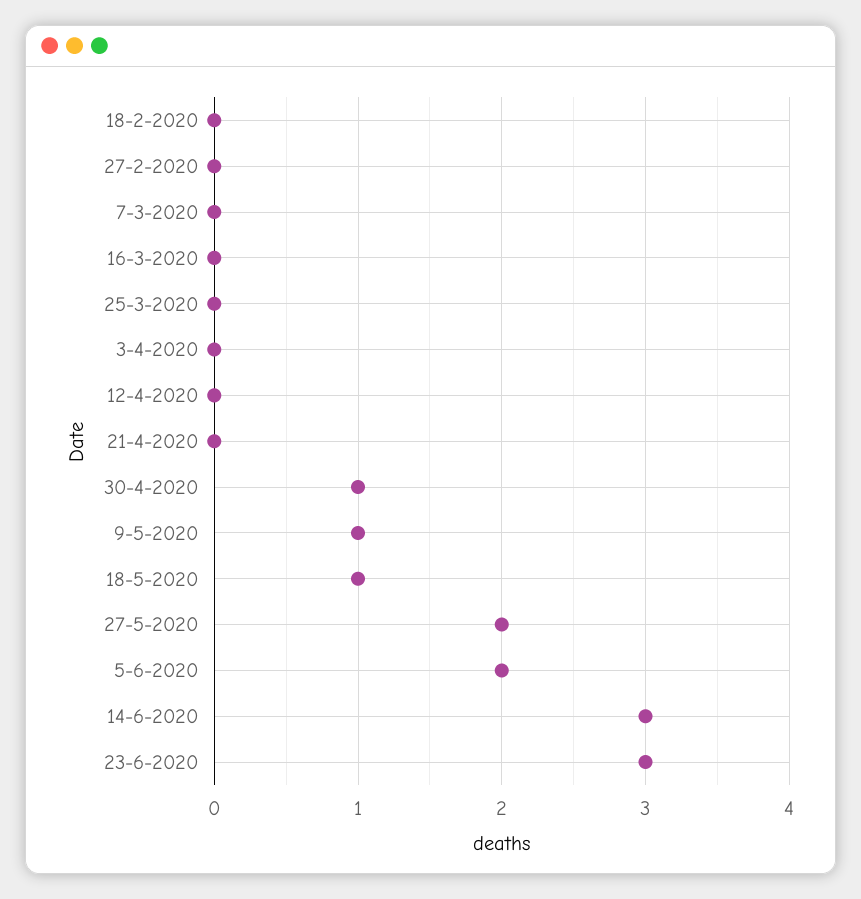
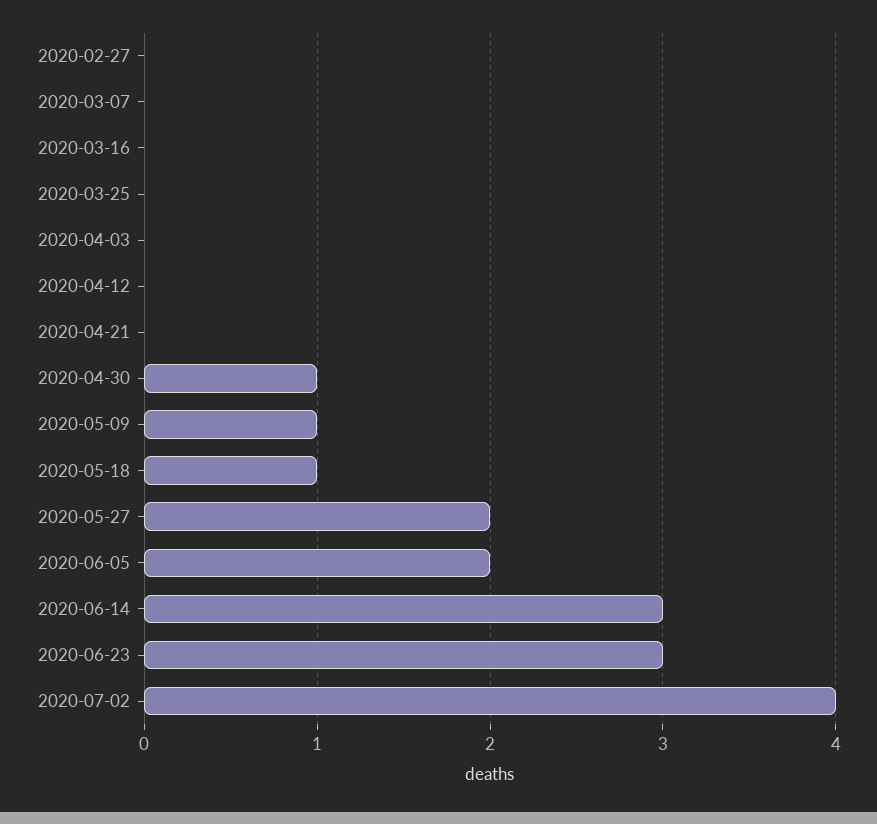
18-2-2020: 0 -> none
2020-07-02: none -> 4

